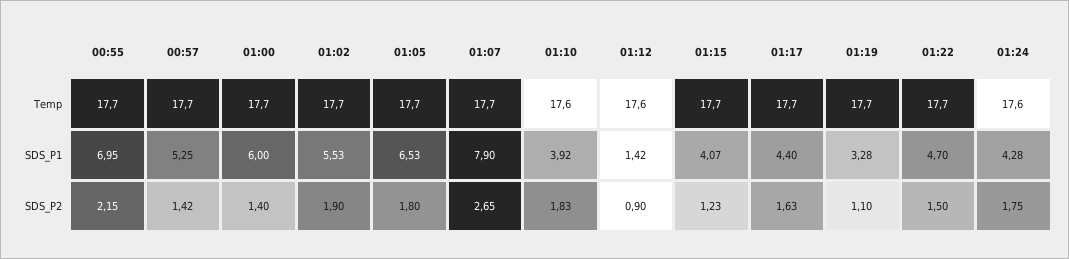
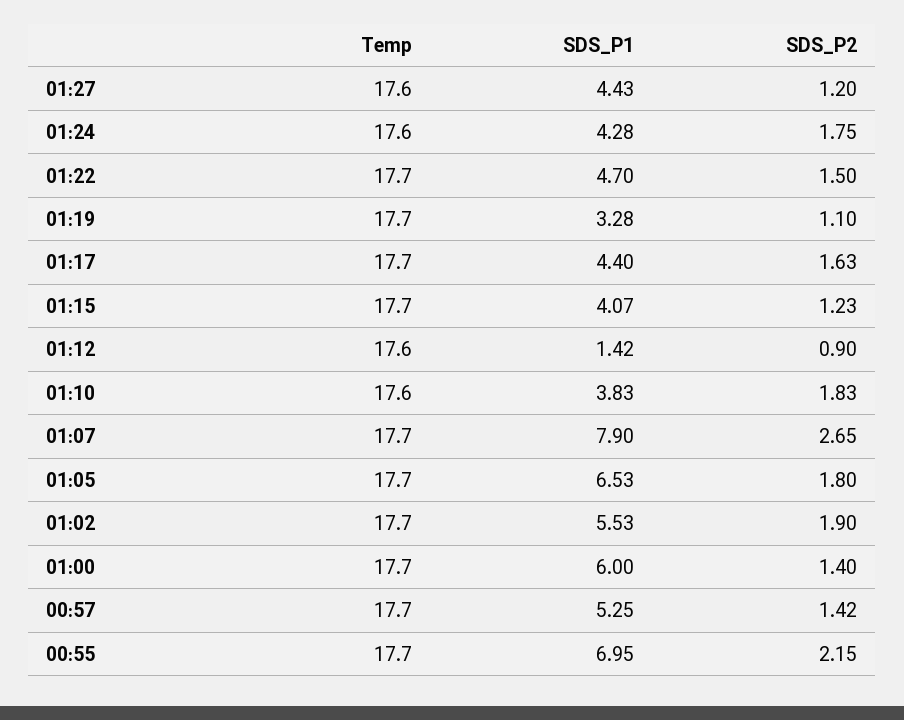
01:10, SDS_P1: 3.92 -> 3.83
01:27, Temp: none -> 17.6
01:27, SDS_P1: none -> 4.43
01:27, SDS_P2: none -> 1.2

